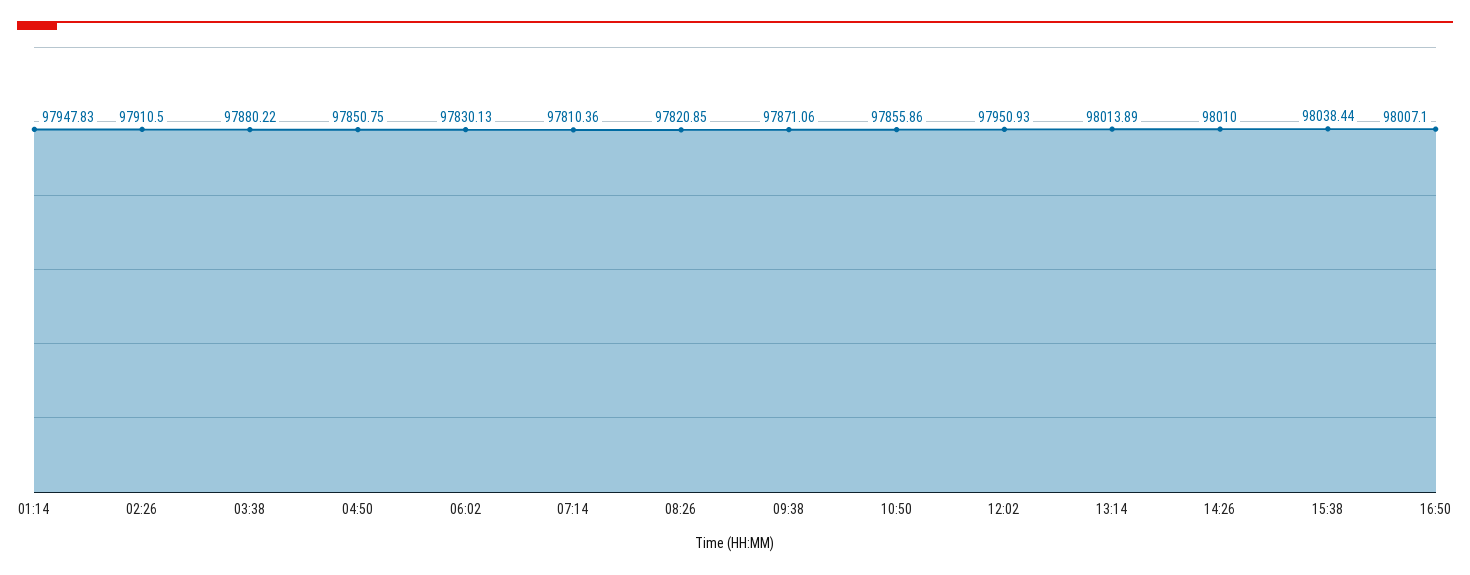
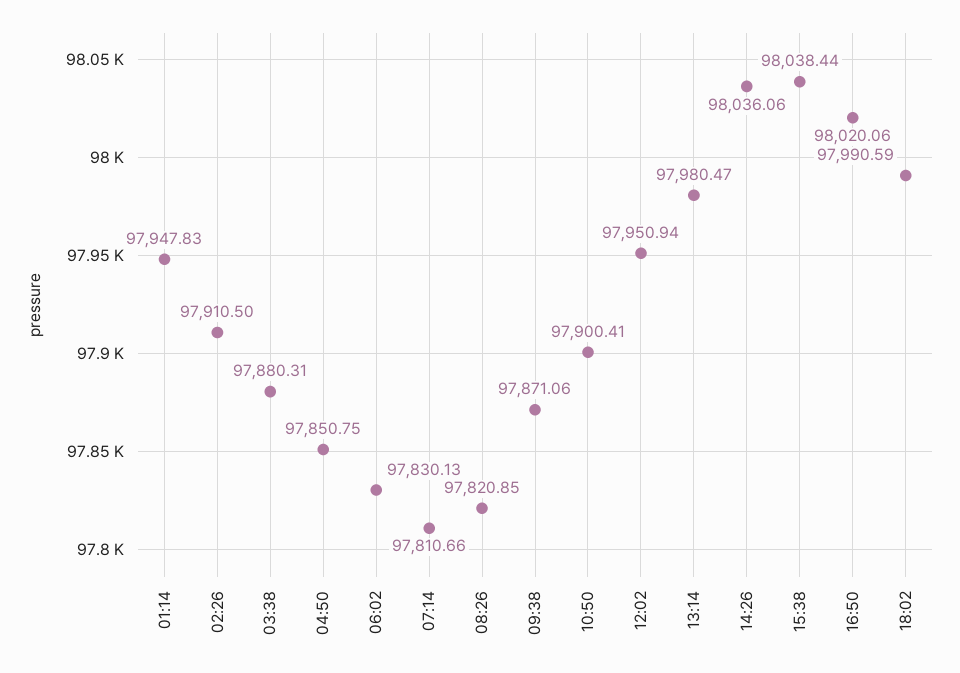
03:38: 97880.22 -> 97880.31
07:14: 97810.36 -> 97810.66
10:50: 97855.86 -> 97900.41
12:02: 97950.93 -> 97950.94
13:14: 98013.89 -> 97980.47
14:26: 98010 -> 98036.06
16:50: 98007.1 -> 98020.06
18:02: none -> 97990.59

